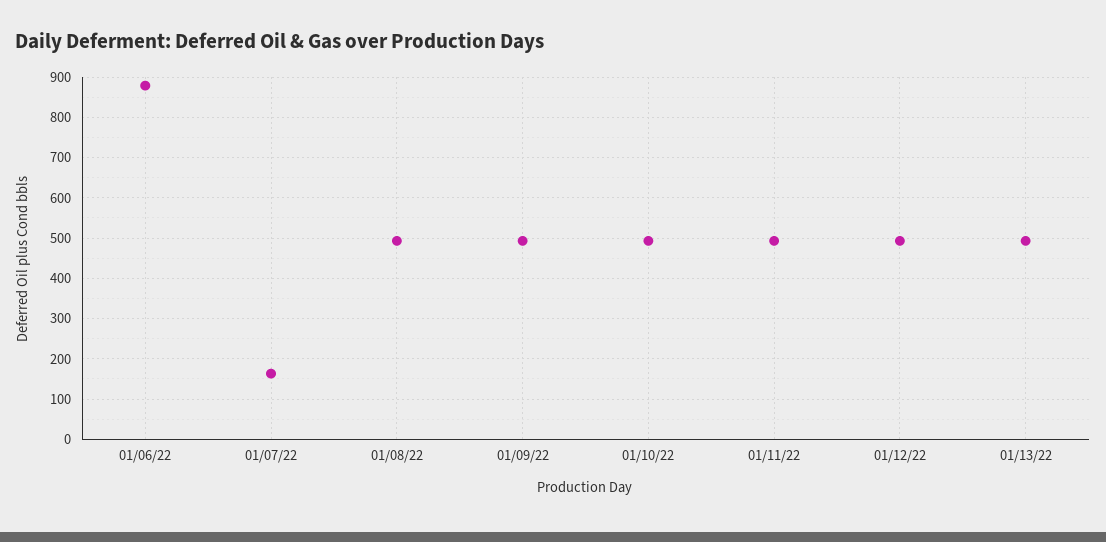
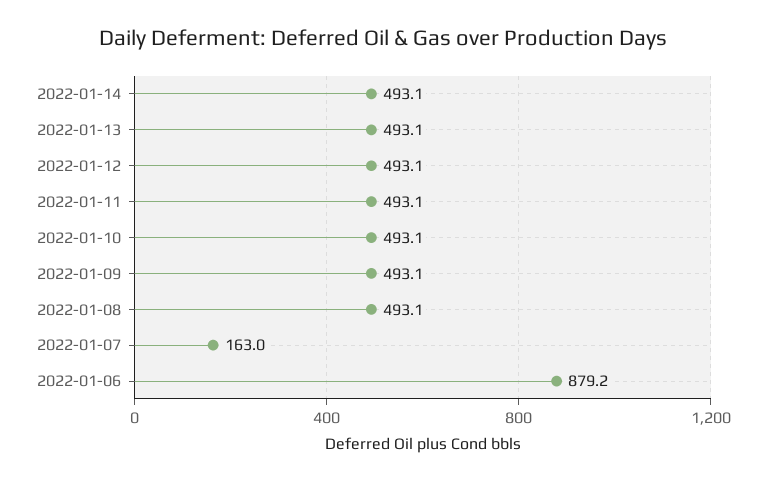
2022-01-14: none -> 493.1

